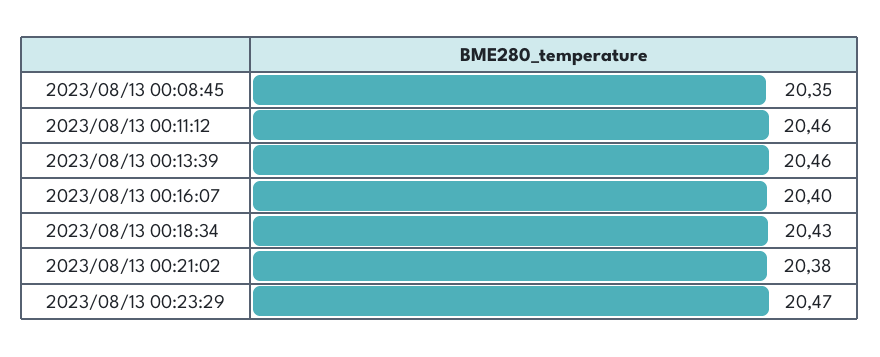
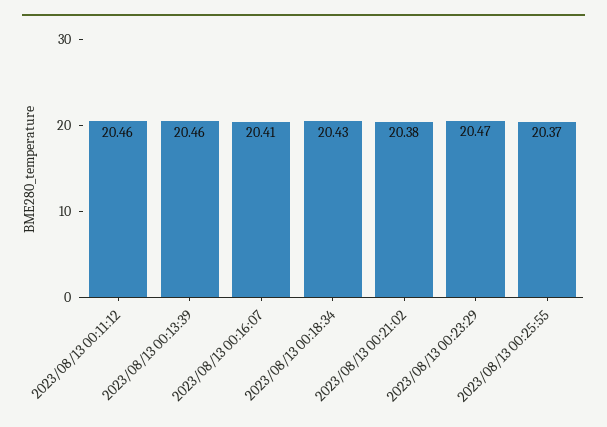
2023/08/13 00:08:45: 20.35 -> none
2023/08/13 00:16:07: 20.4 -> 20.41
2023/08/13 00:25:55: none -> 20.37

